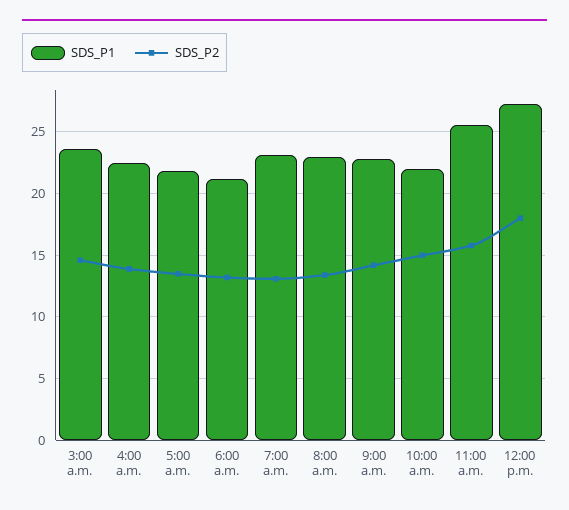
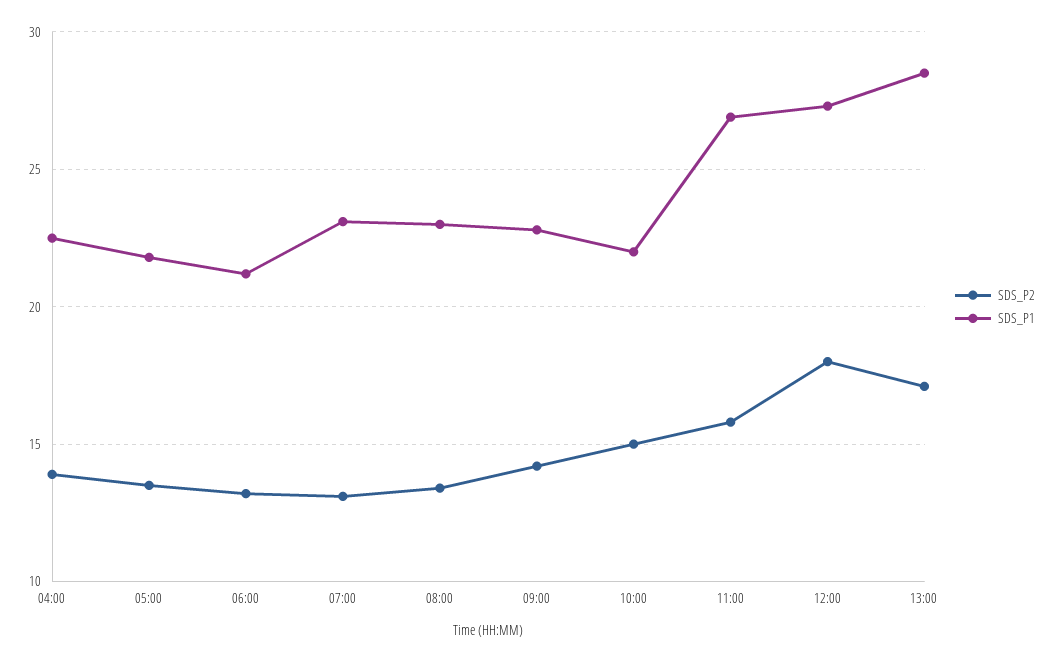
SDS_P1, 3:00 a.m.: 23.5 -> none
SDS_P2, 3:00 a.m.: 14.5 -> none
SDS_P1, 11:00 a.m.: 25.5 -> 27
SDS_P2, 13:00: none -> 17
SDS_P1, 13:00: none -> 28.5

